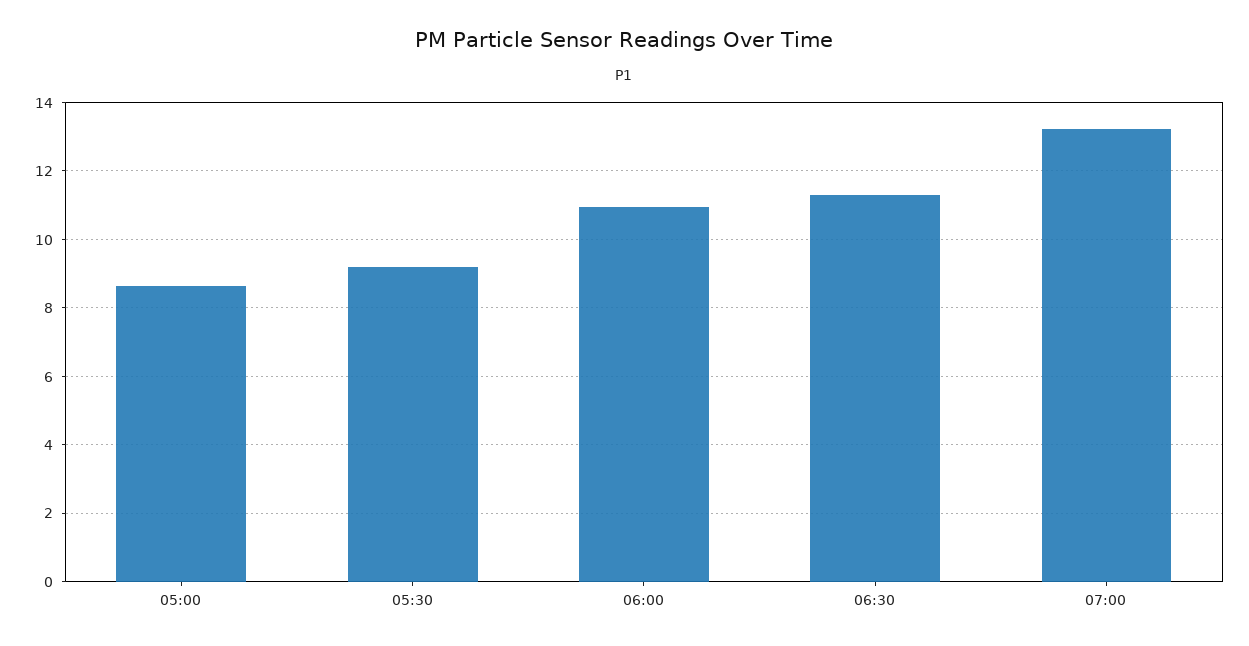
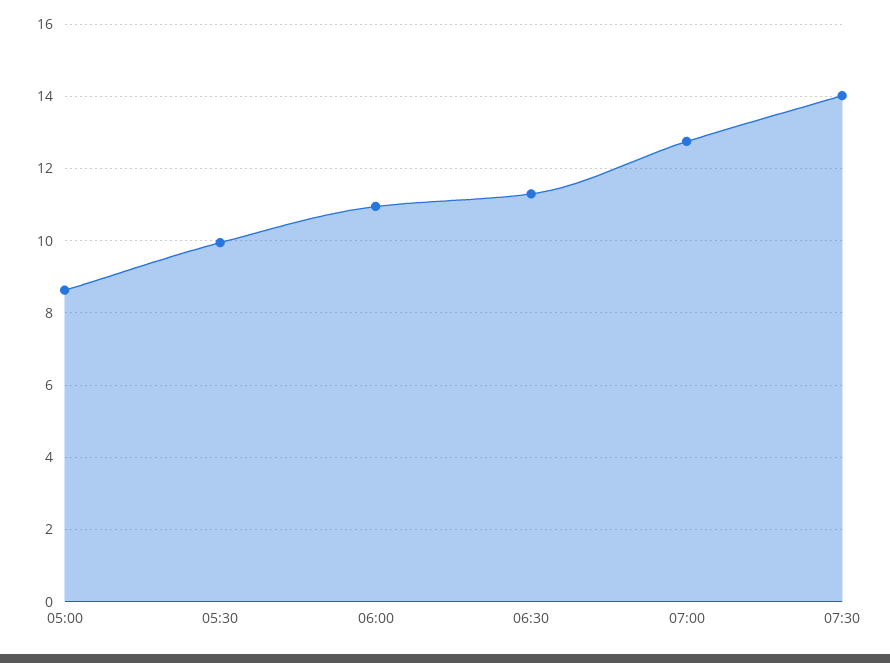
05:30: 9.2 -> 10
07:00: 13.2 -> 12.8
07:30: none -> 14

